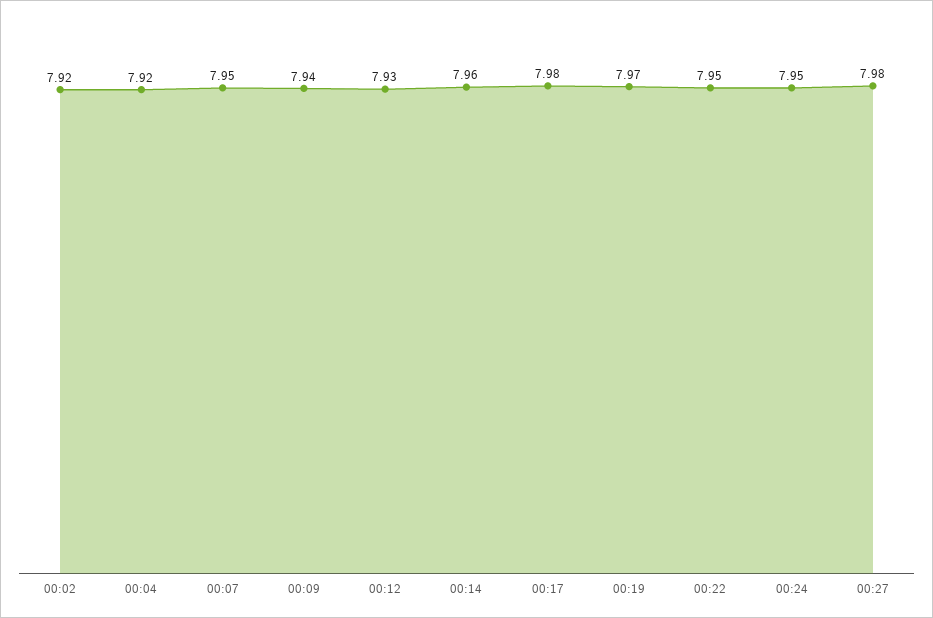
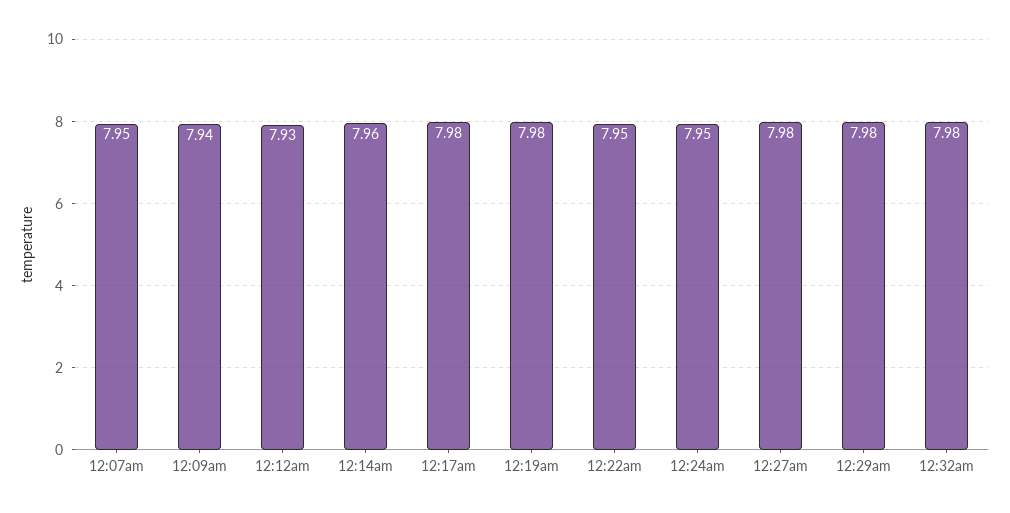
00:02: 7.92 -> none
00:04: 7.92 -> none
00:19: 7.97 -> 7.98
12:29am: none -> 7.98
12:32am: none -> 7.98

